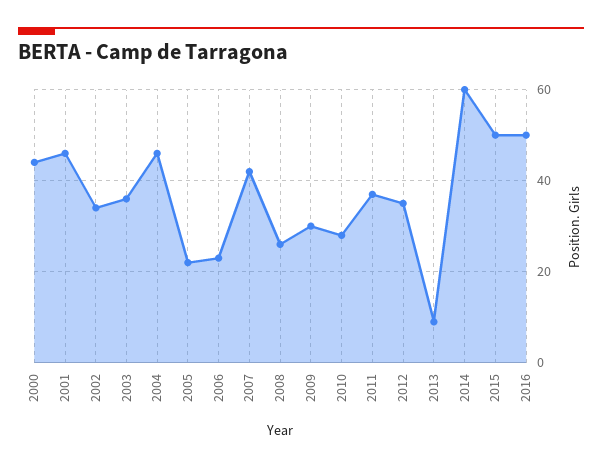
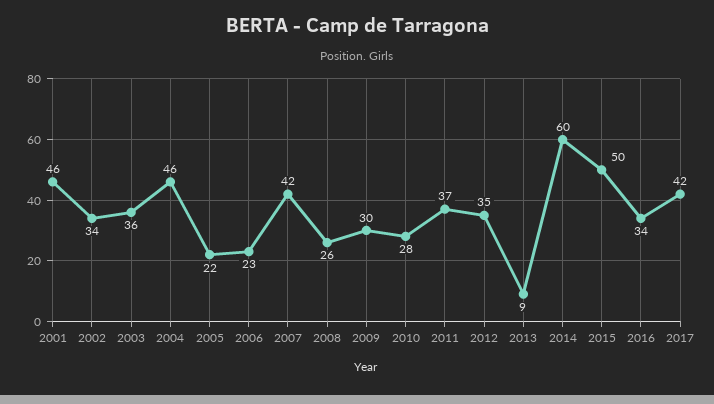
2000: 45 -> none
2016: 50 -> 34
2017: none -> 42

